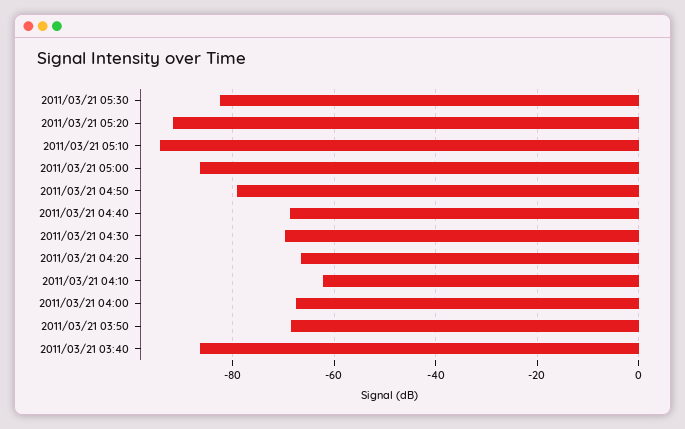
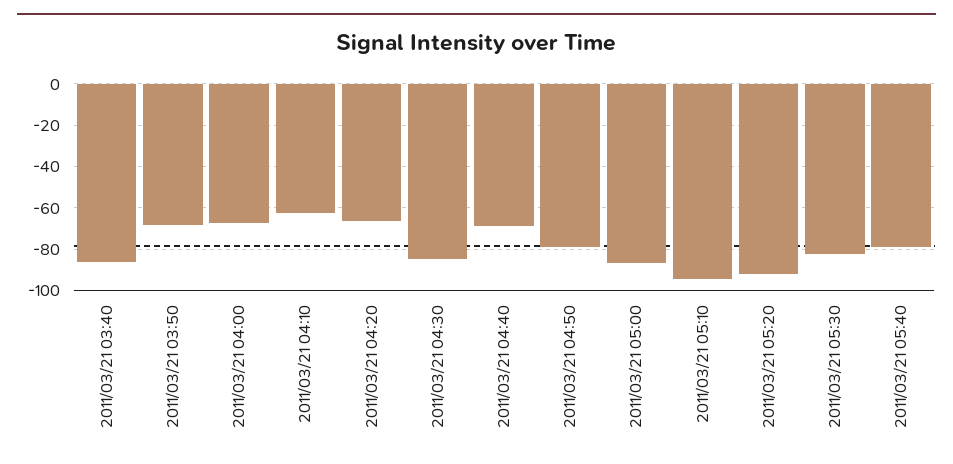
2011/03/21 04:30: -70 -> -85
2011/03/21 05:40: none -> -80

